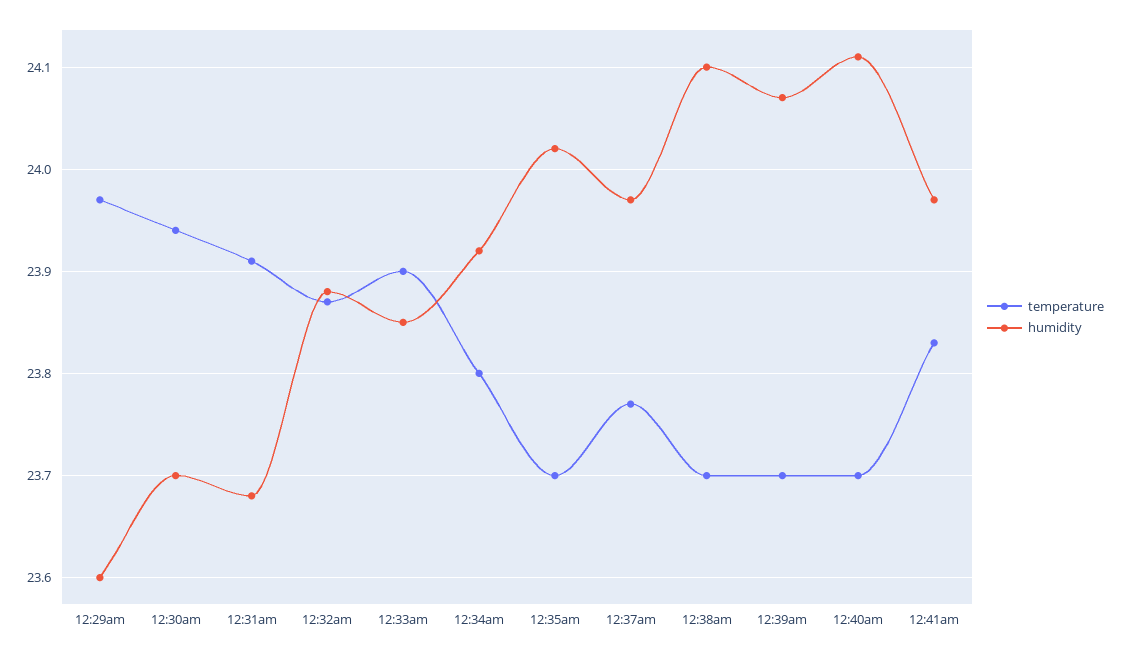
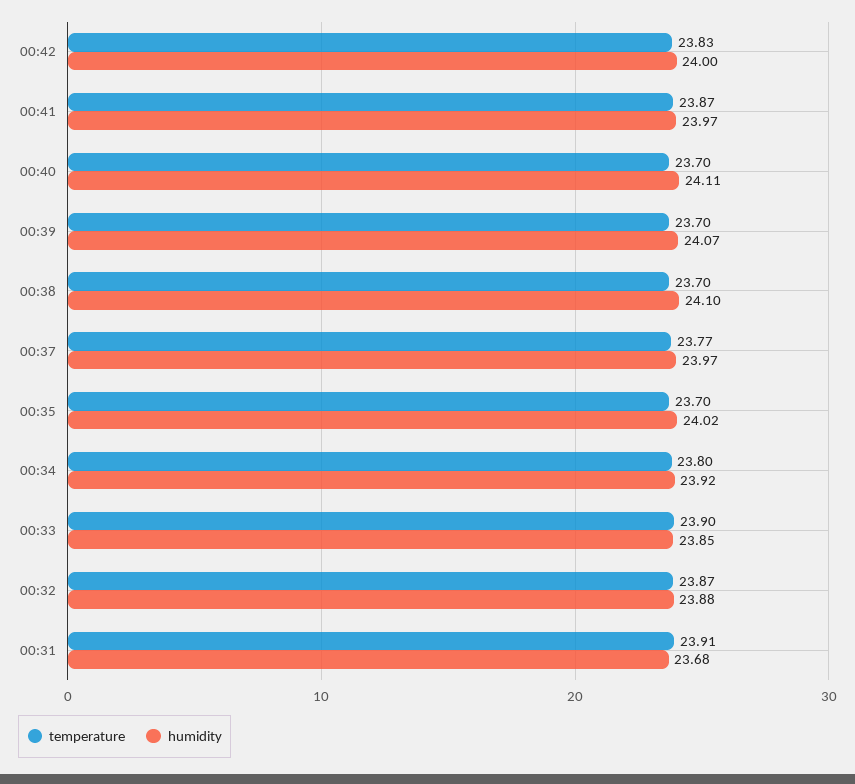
temperature, 12:29am: 23.97 -> none
humidity, 12:29am: 23.6 -> none
temperature, 12:30am: 23.94 -> none
humidity, 12:30am: 23.7 -> none
temperature, 12:41am: 23.83 -> 23.87
temperature, 00:42: none -> 23.83
humidity, 00:42: none -> 24

